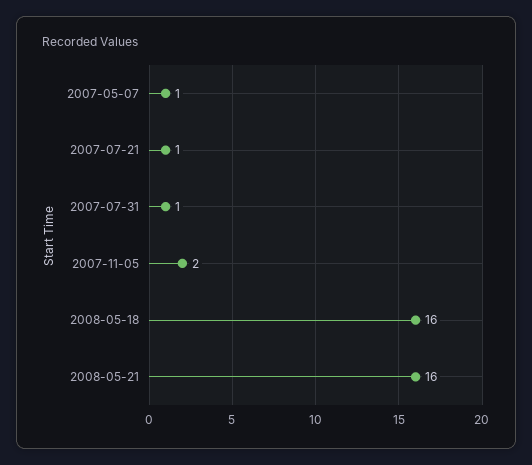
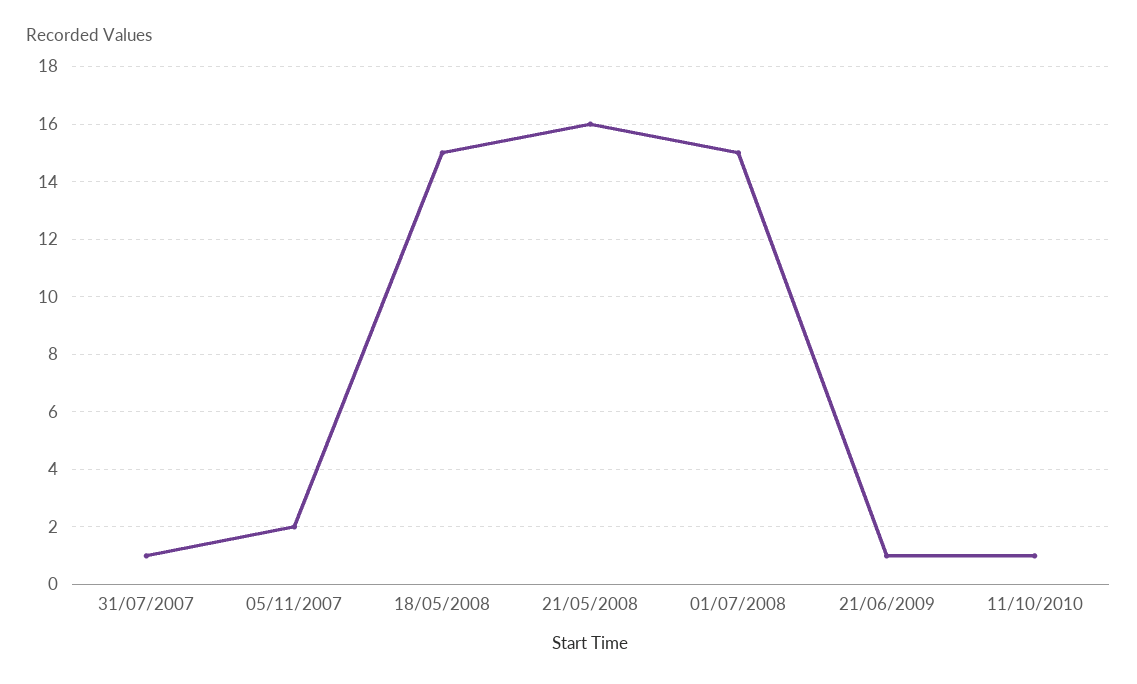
2007-05-07: 1 -> none
2007-07-21: 1 -> none
2008-05-18: 16 -> 15
01/07/2008: none -> 15
21/06/2009: none -> 1
11/10/2010: none -> 1

